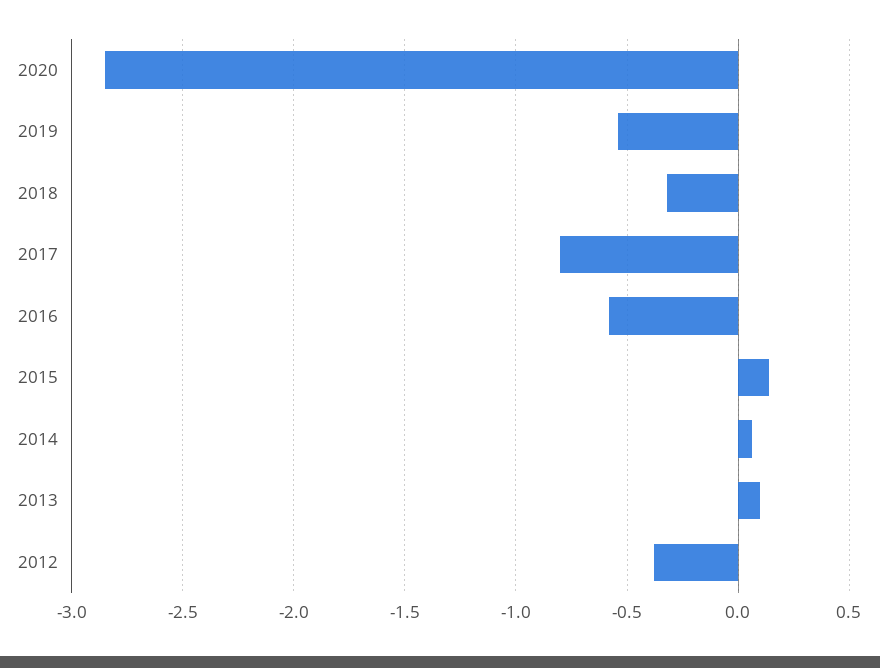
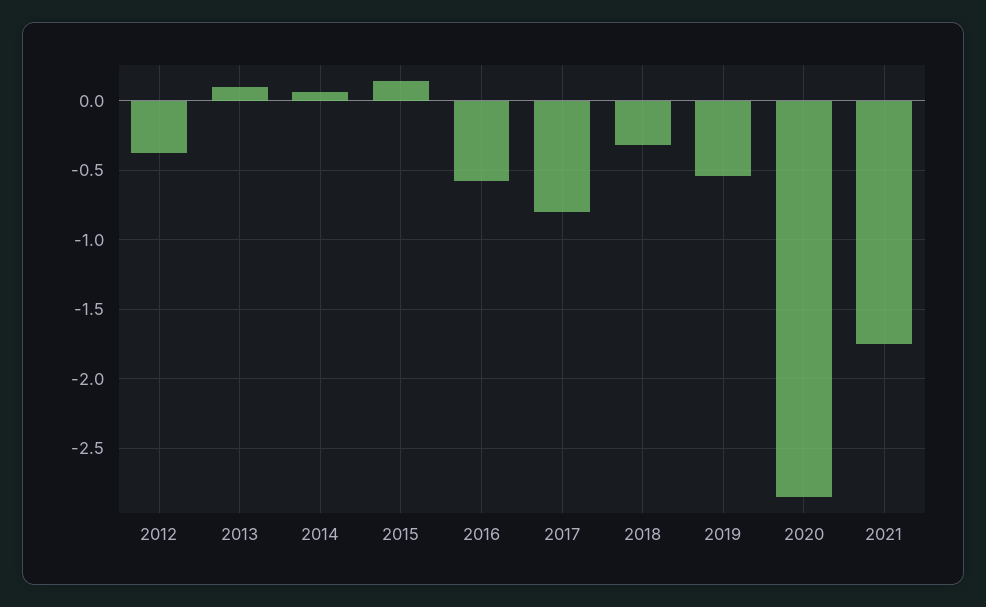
2021: none -> -1.75

